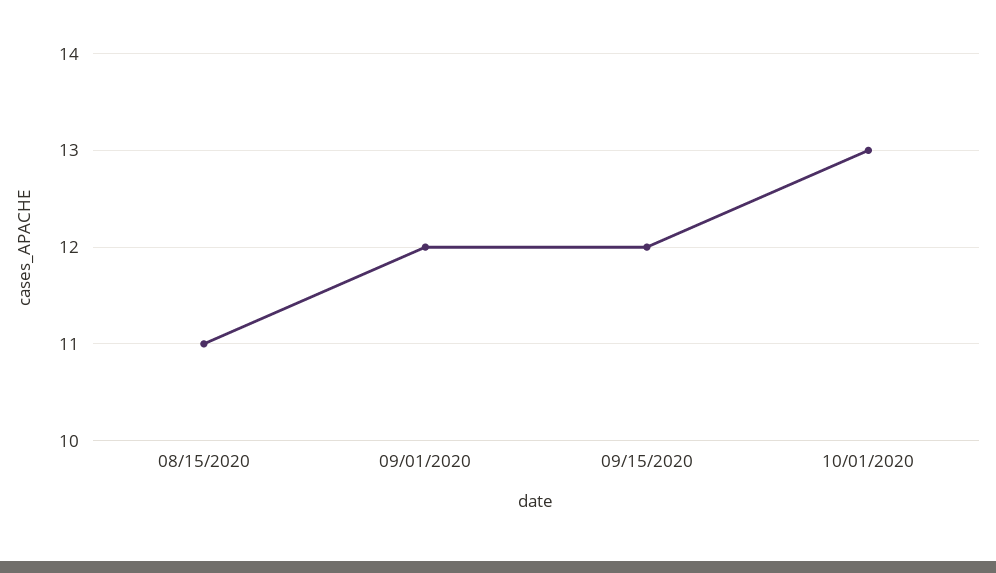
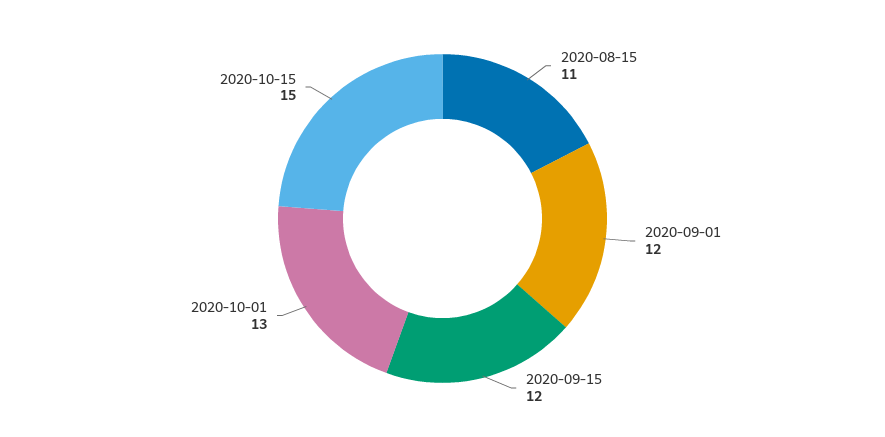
2020-10-15: none -> 15

